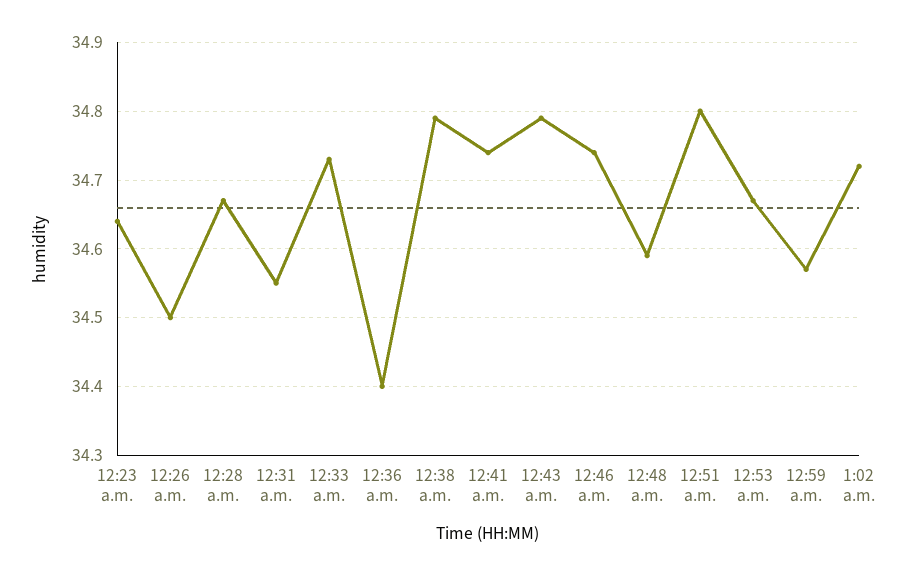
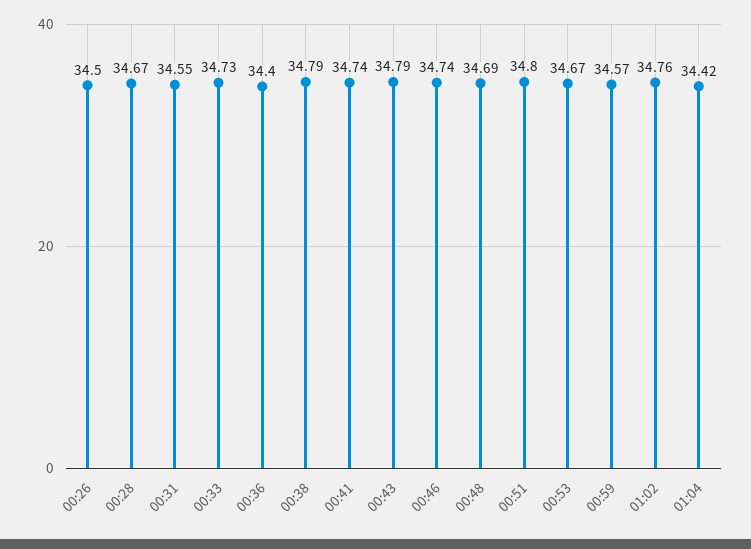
12:23 a.m.: 34.64 -> none
12:48 a.m.: 34.59 -> 34.69
1:02 a.m.: 34.72 -> 34.76
01:04: none -> 34.42

